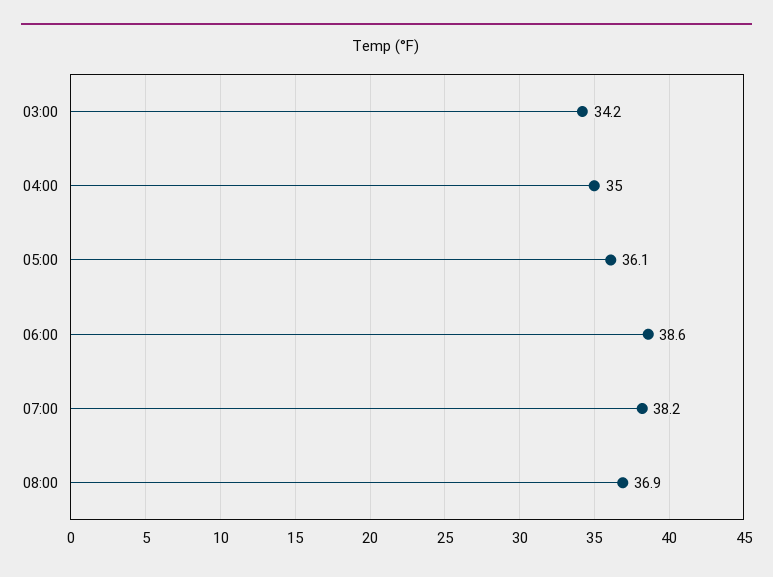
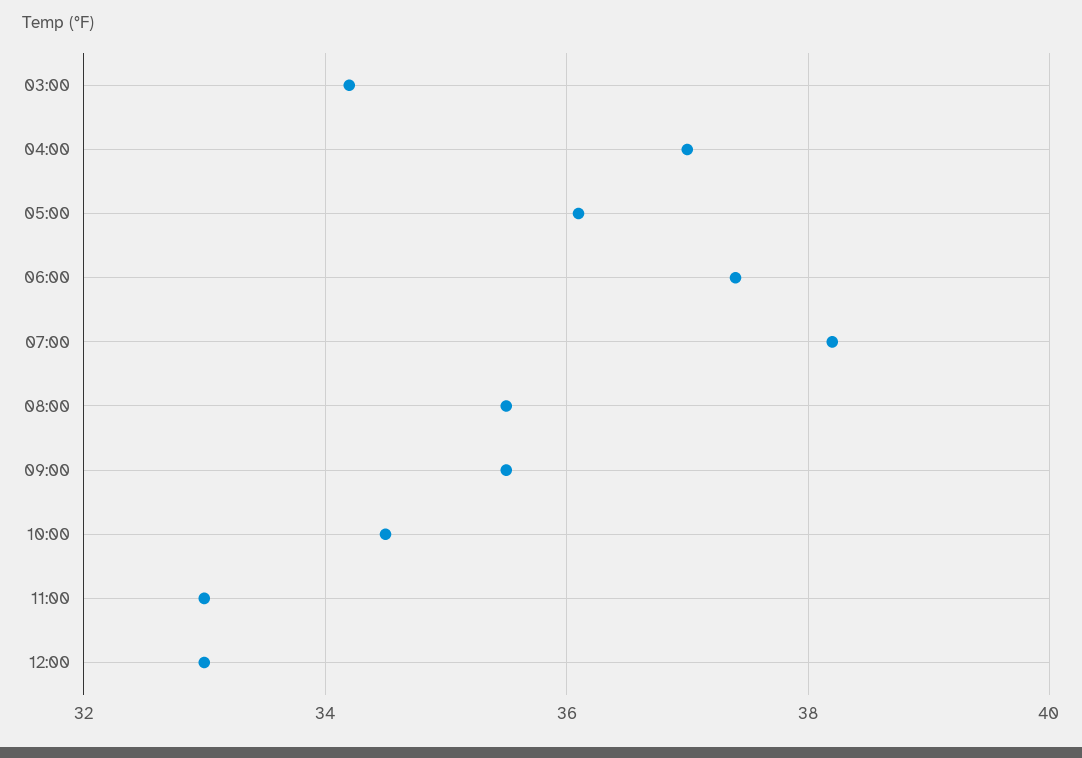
04:00: 35 -> 37
06:00: 38.6 -> 37.5
08:00: 36.9 -> 35.5
09:00: none -> 35.5
10:00: none -> 34.5
11:00: none -> 33
12:00: none -> 33

